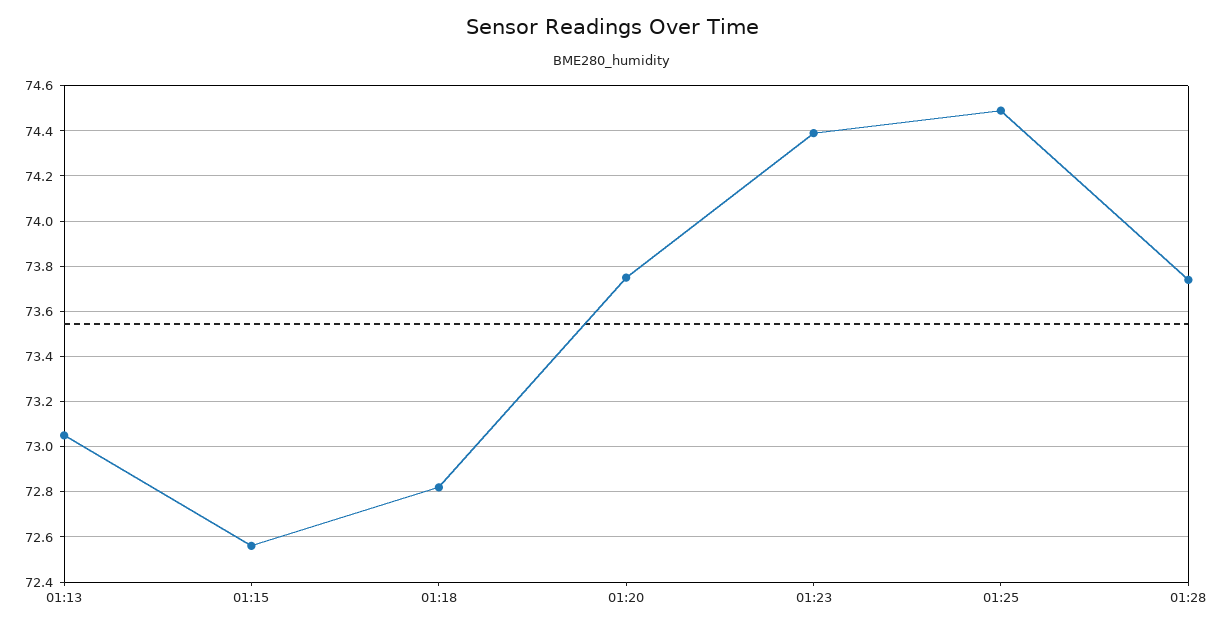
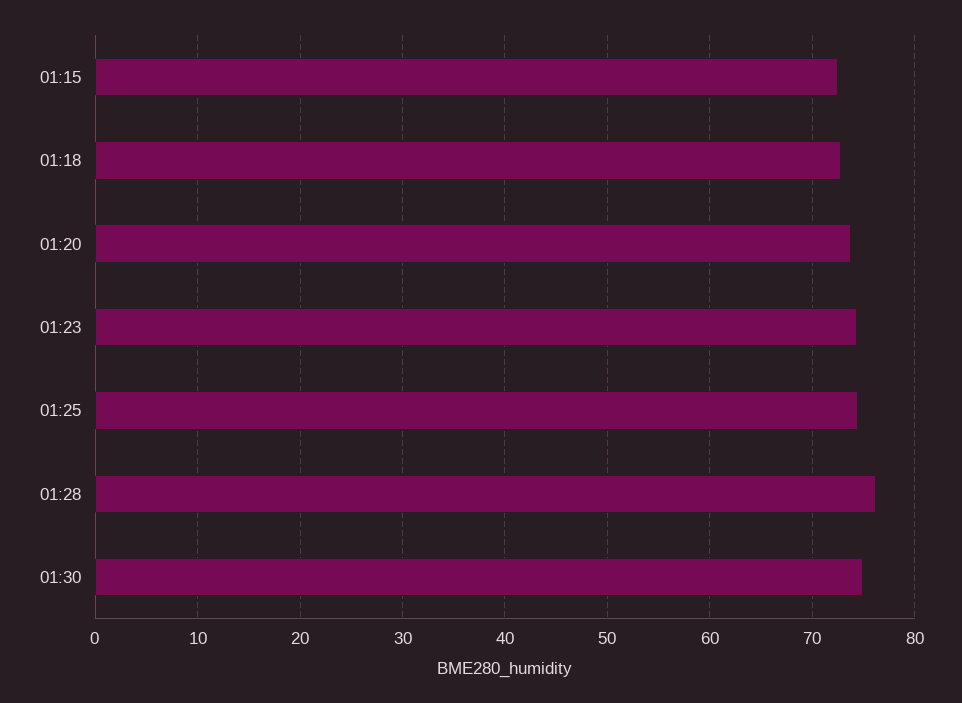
01:13: 73.05 -> none
01:28: 73.75 -> 76
01:30: none -> 75

